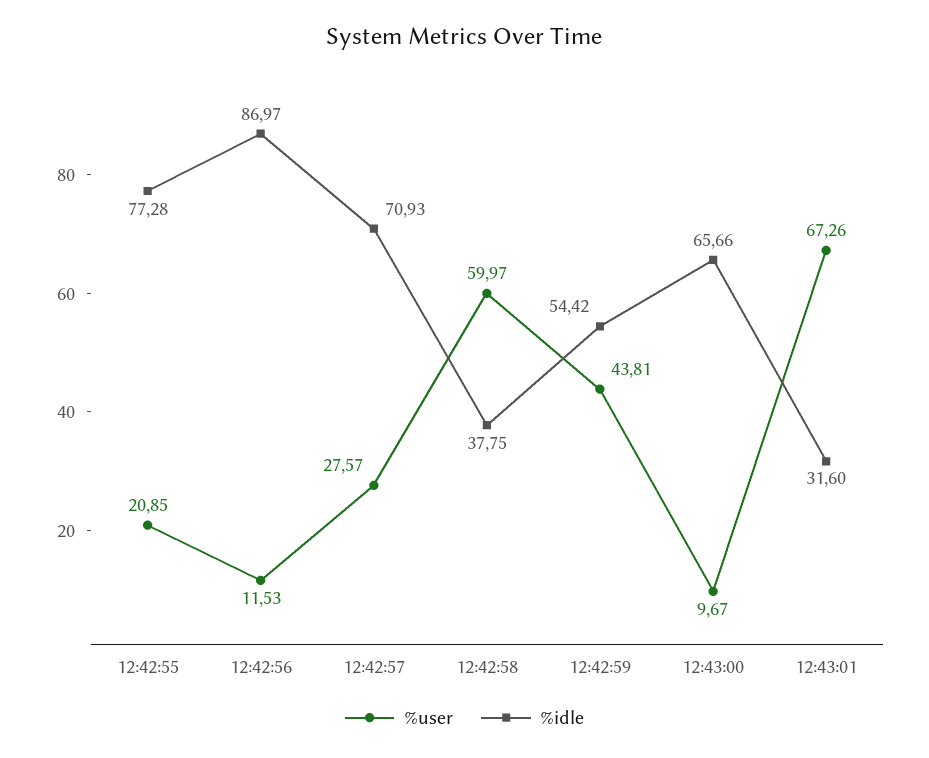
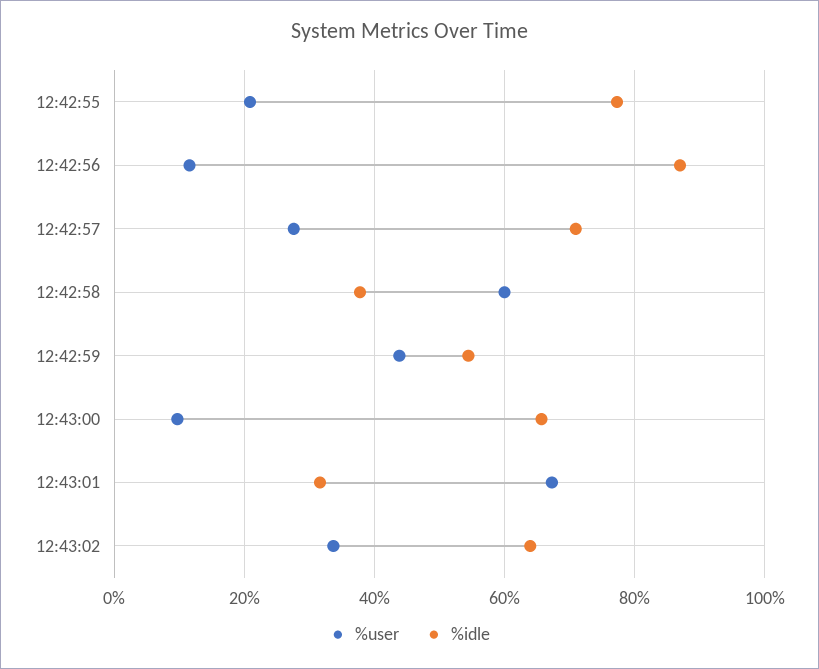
%user, 12:43:02: none -> 34
%idle, 12:43:02: none -> 64

